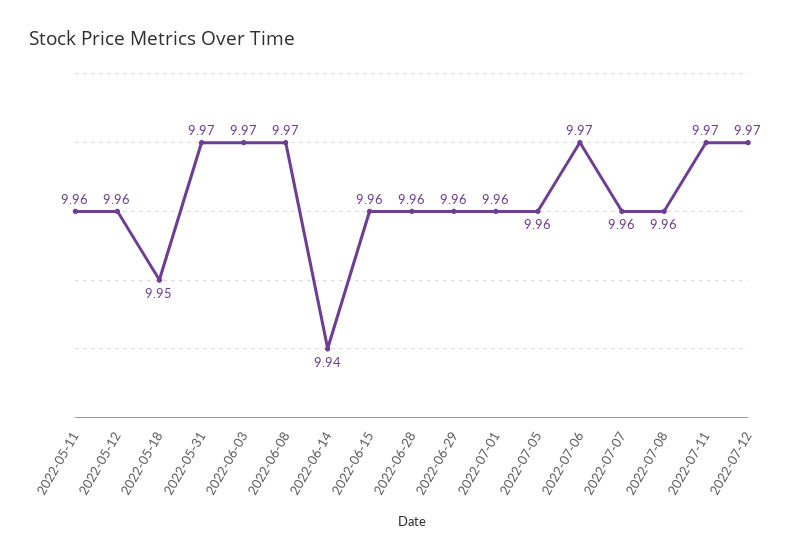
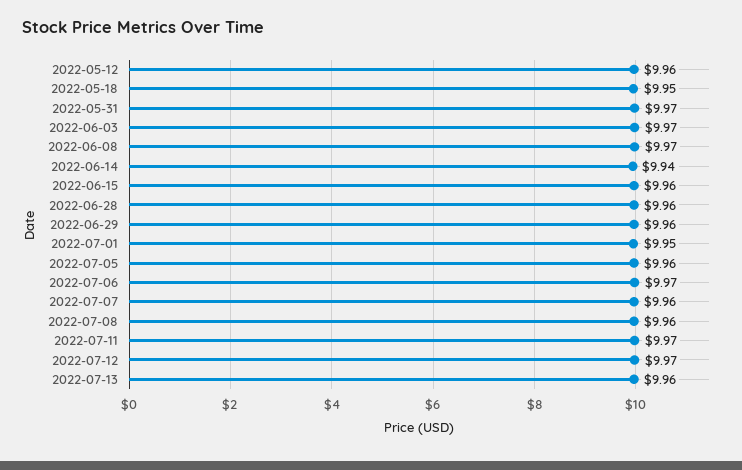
2022-05-11: 9.96 -> none
2022-07-01: 9.96 -> 9.95
2022-07-13: none -> 9.96

